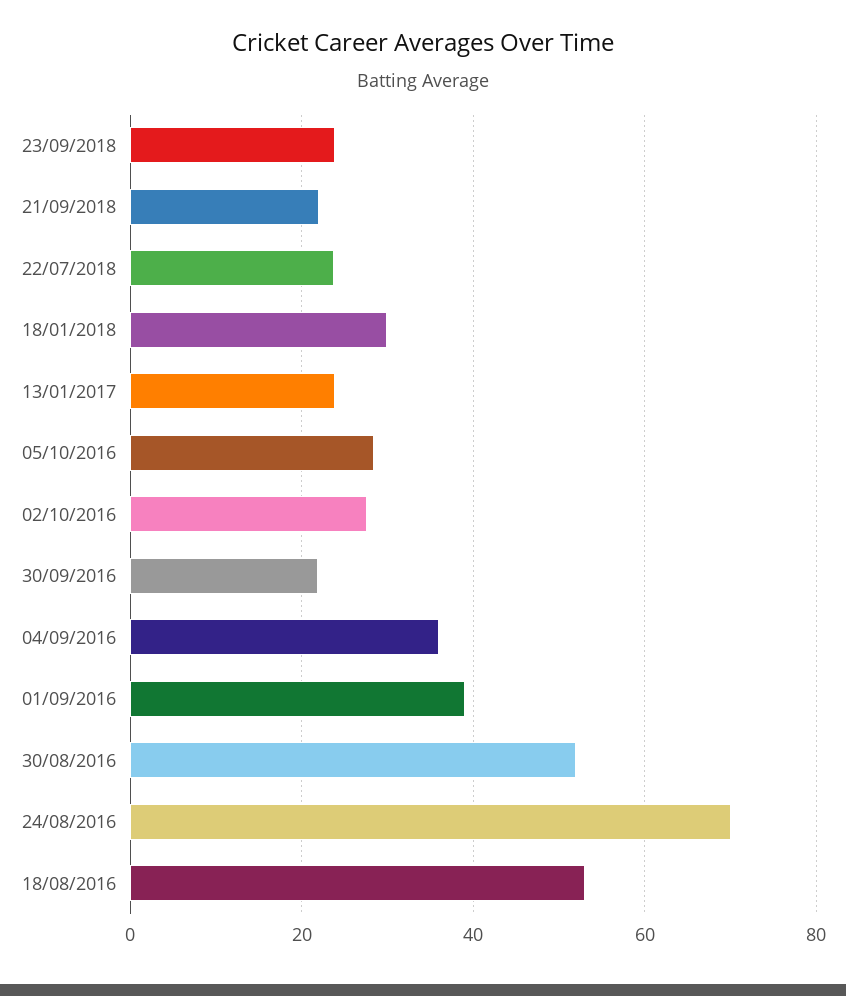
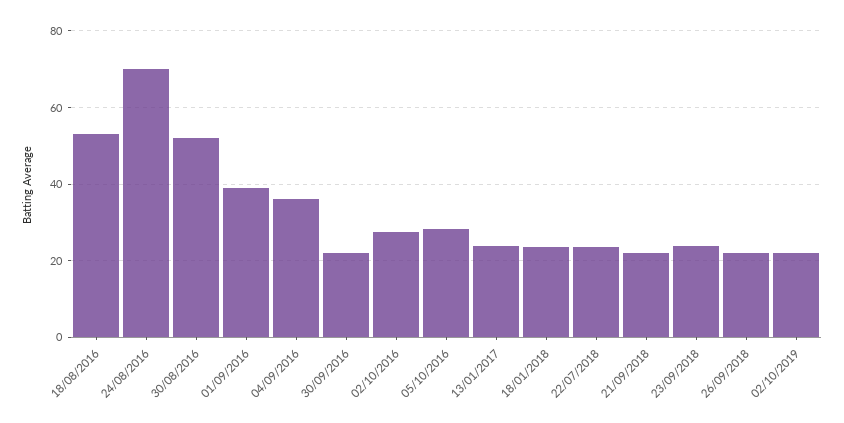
18/01/2018: 30 -> 24
26/09/2018: none -> 22
02/10/2019: none -> 22

